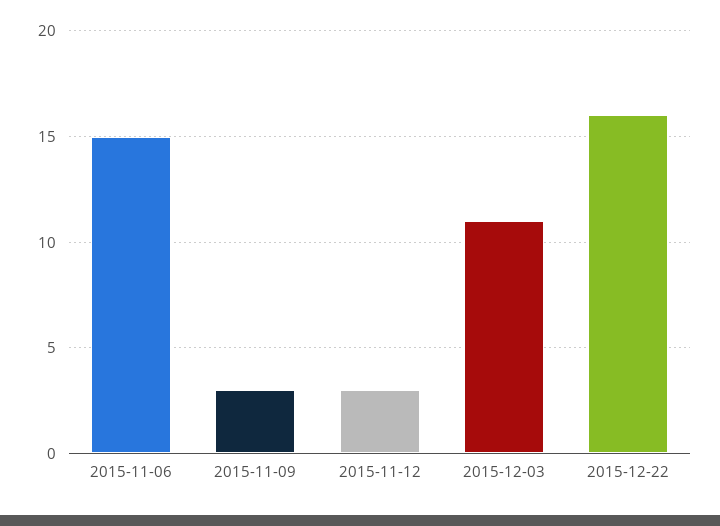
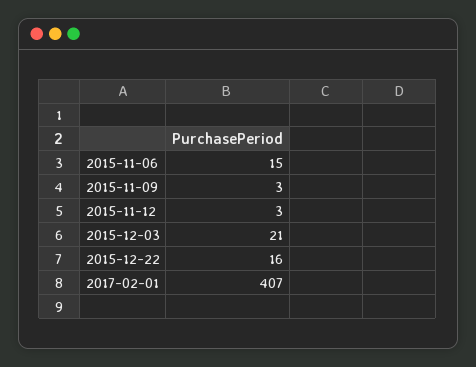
2015-12-03: 11 -> 21
2017-02-01: none -> 407

